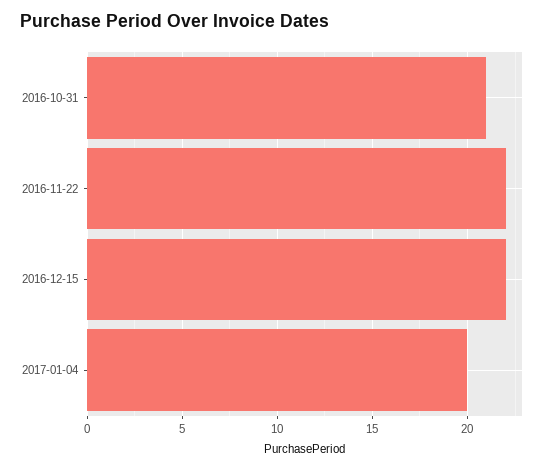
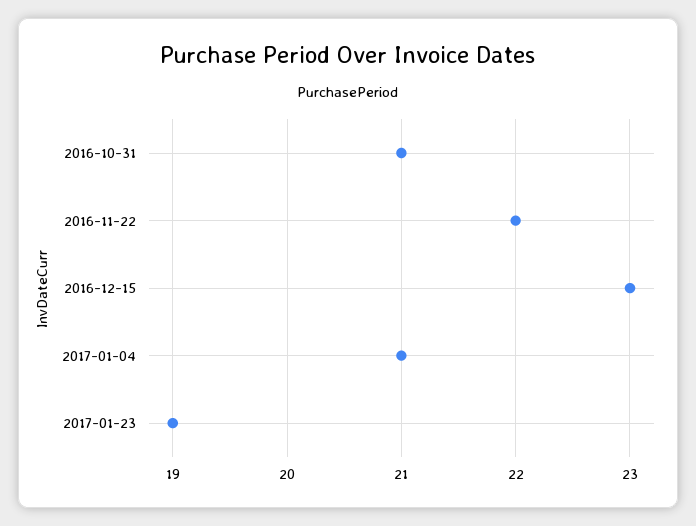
2016-12-15: 22 -> 23
2017-01-04: 20 -> 21
2017-01-23: none -> 19

